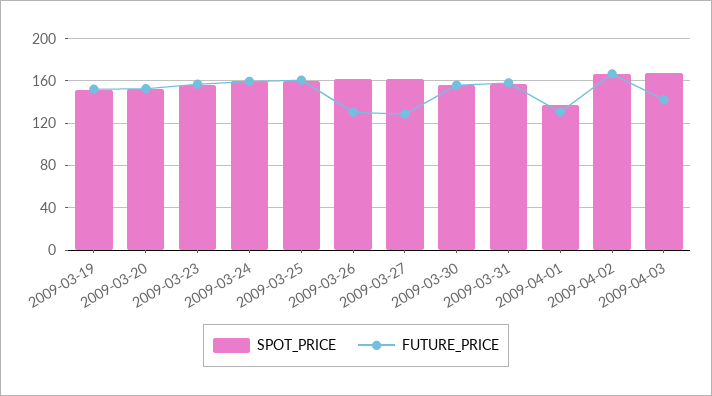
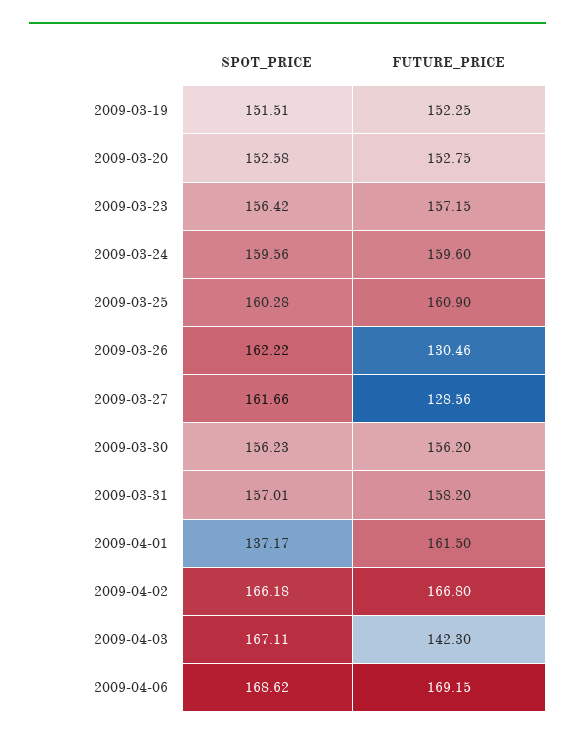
FUTURE_PRICE, 2009-04-01: 130 -> 161.5
SPOT_PRICE, 2009-04-06: none -> 168.62
FUTURE_PRICE, 2009-04-06: none -> 169.15

